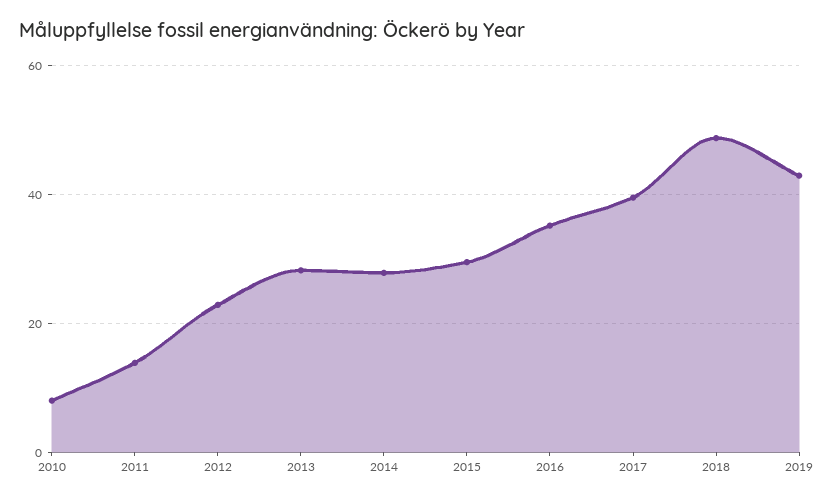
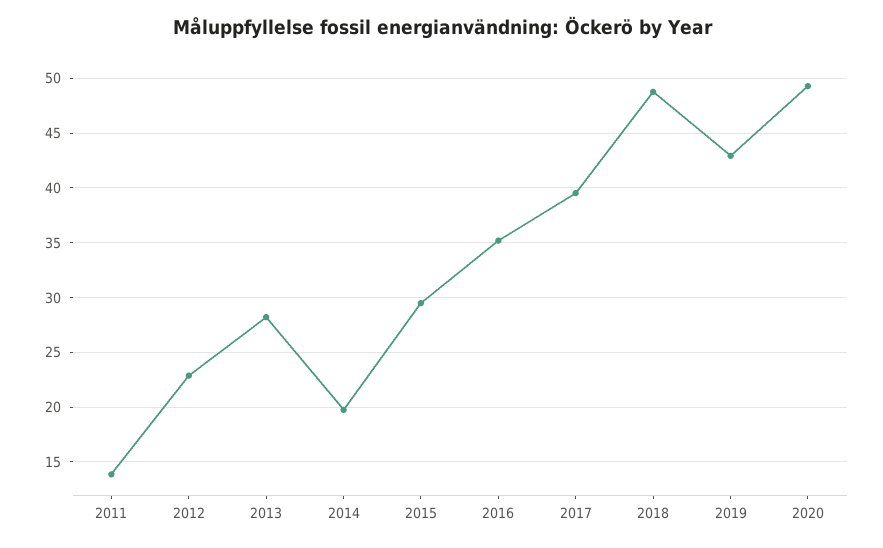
2010: 8 -> none
2014: 28 -> 20
2020: none -> 49

